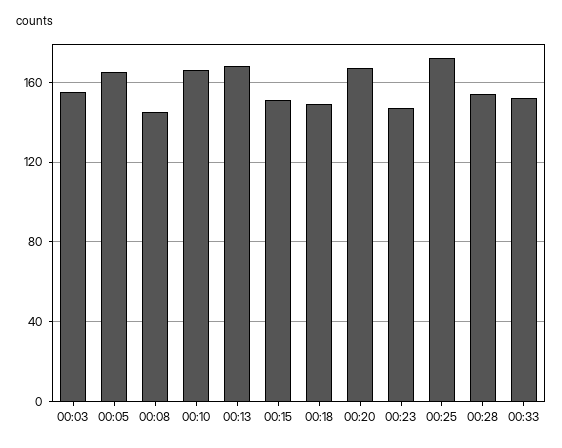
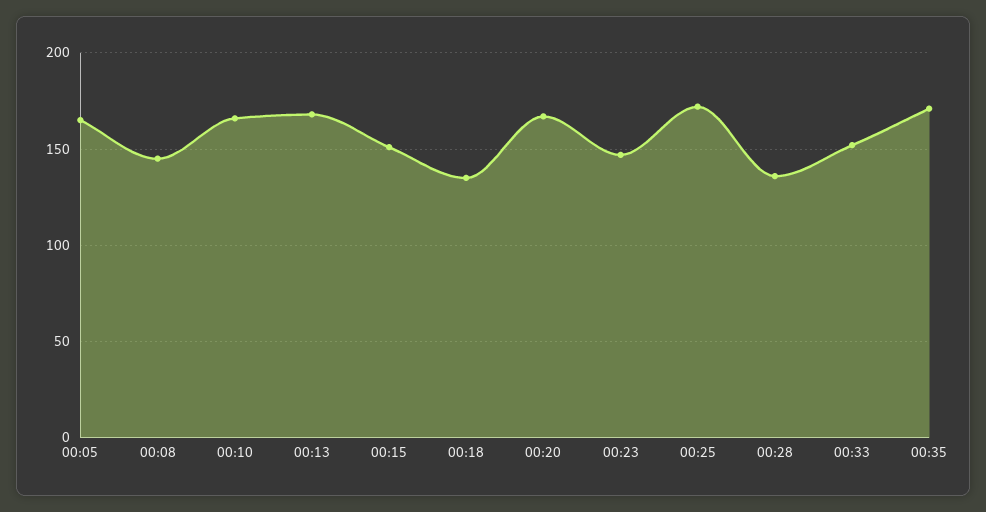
00:03: 155 -> none
00:18: 150 -> 135
00:28: 155 -> 135
00:35: none -> 170

